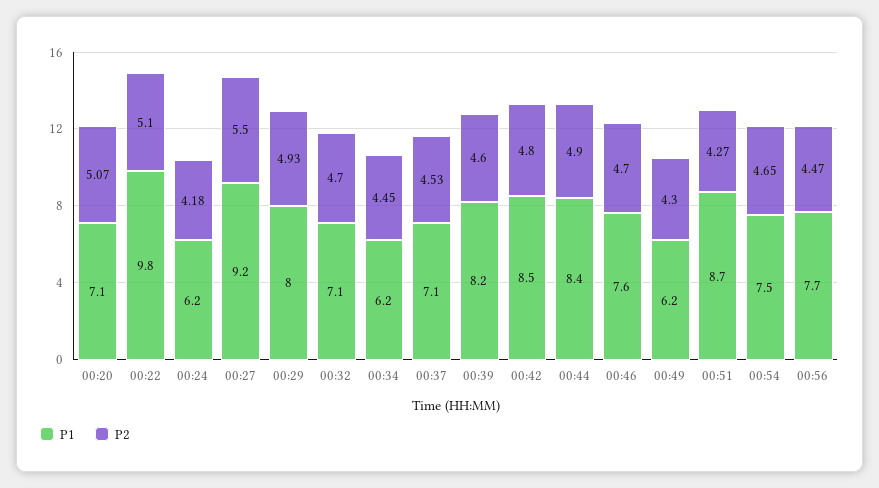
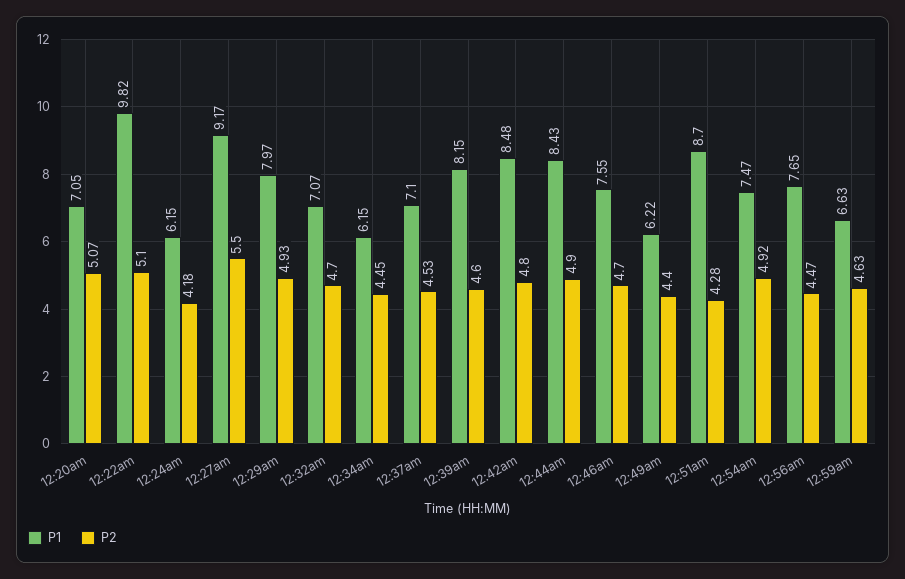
P2, 00:49: 4.3 -> 4.4
P2, 00:51: 4.27 -> 4.28
P2, 00:54: 4.65 -> 4.92
P1, 12:59am: none -> 6.63
P2, 12:59am: none -> 4.63

